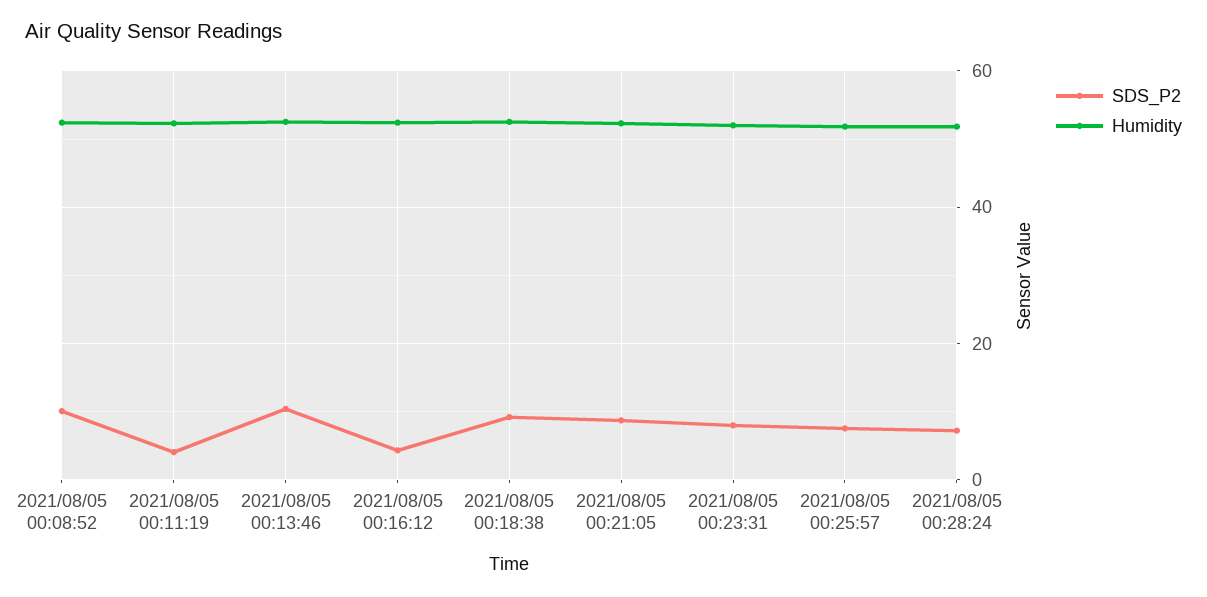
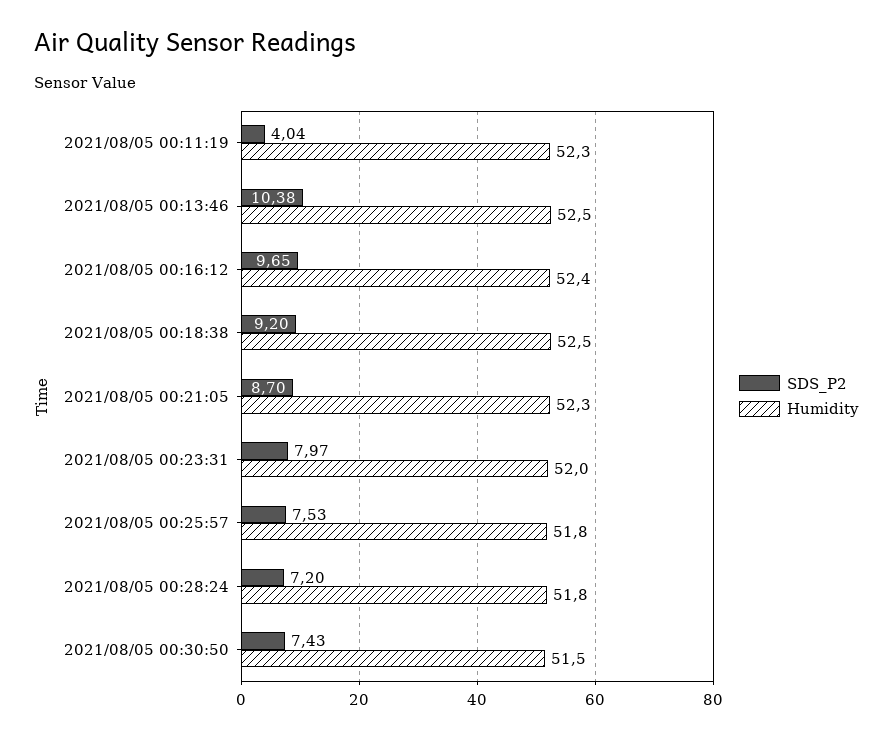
SDS_P2, 2021/08/05 00:08:52: 10 -> none
Humidity, 2021/08/05 00:08:52: 52 -> none
SDS_P2, 2021/08/05 00:16:12: 4 -> 9.65
SDS_P2, 2021/08/05 00:30:50: none -> 7.43
Humidity, 2021/08/05 00:30:50: none -> 51.5

